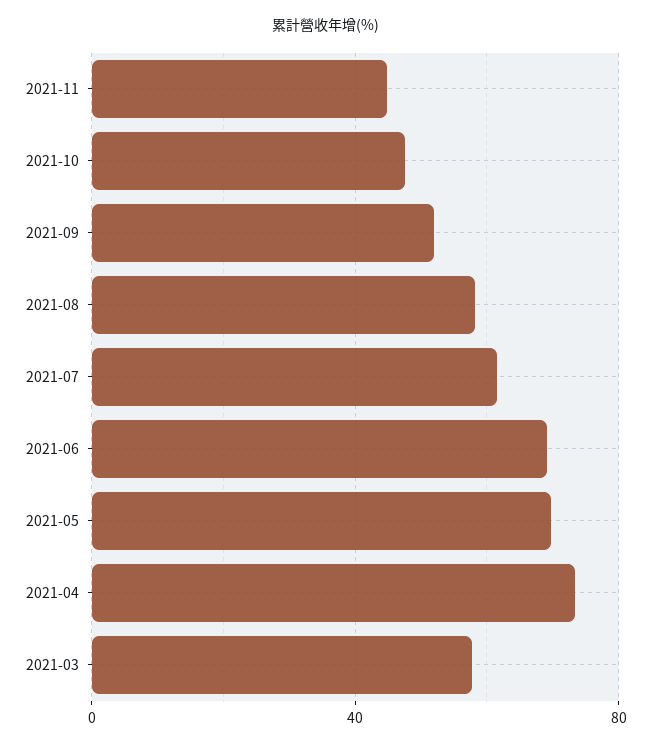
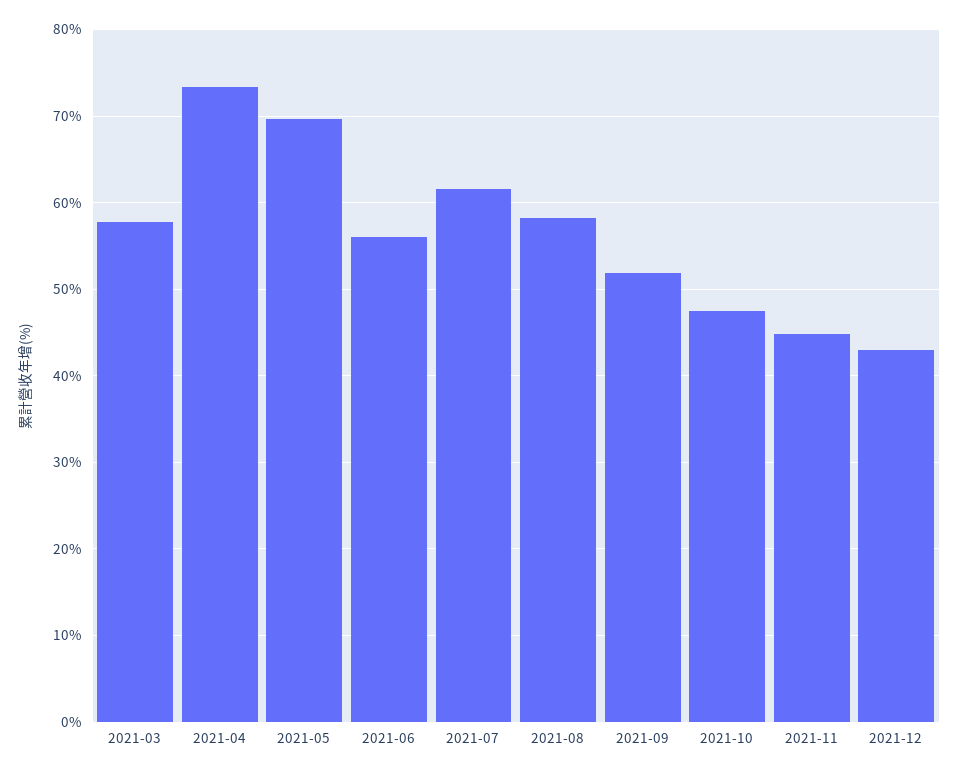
2021-06: 70 -> 56
2021-12: none -> 43

